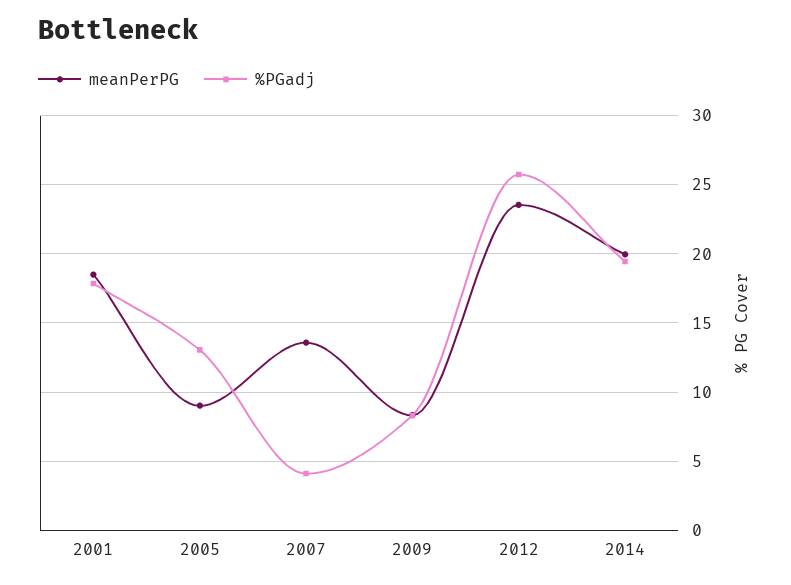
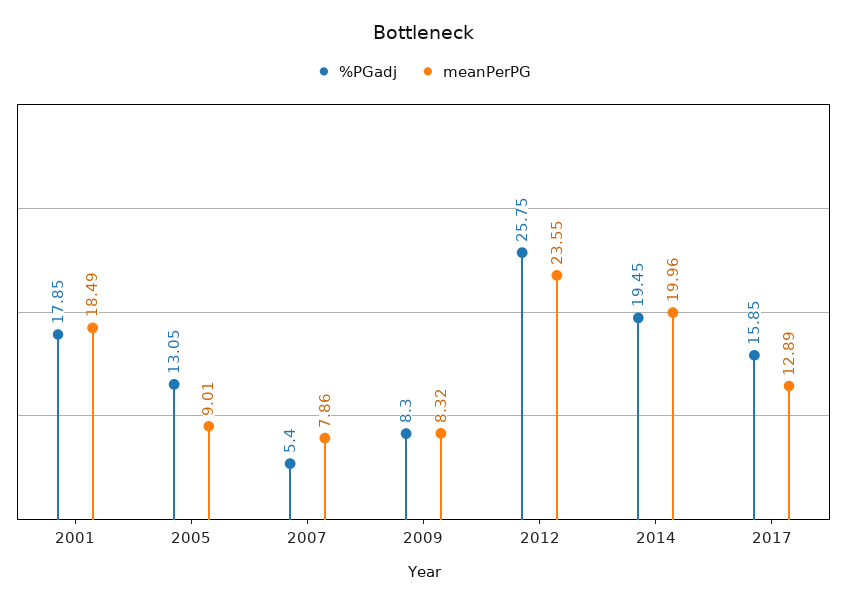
meanPerPG, 2007: 13.5 -> 7.86
%PGadj, 2007: 4 -> 5.4
%PGadj, 2017: none -> 15.85
meanPerPG, 2017: none -> 12.89

